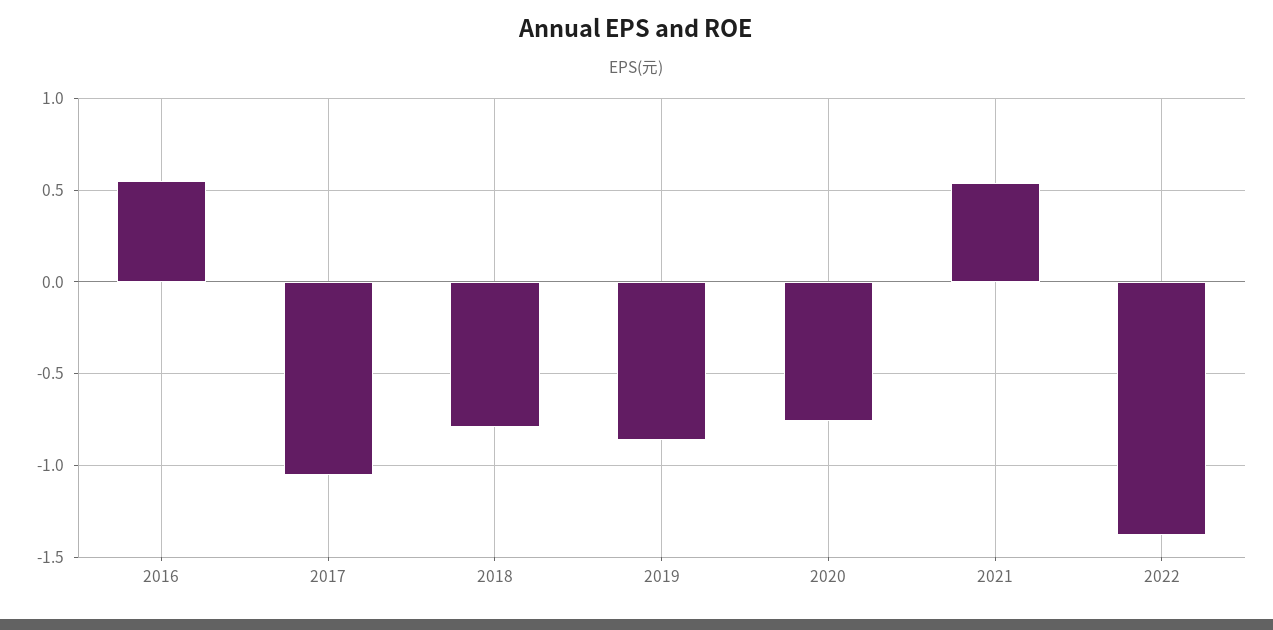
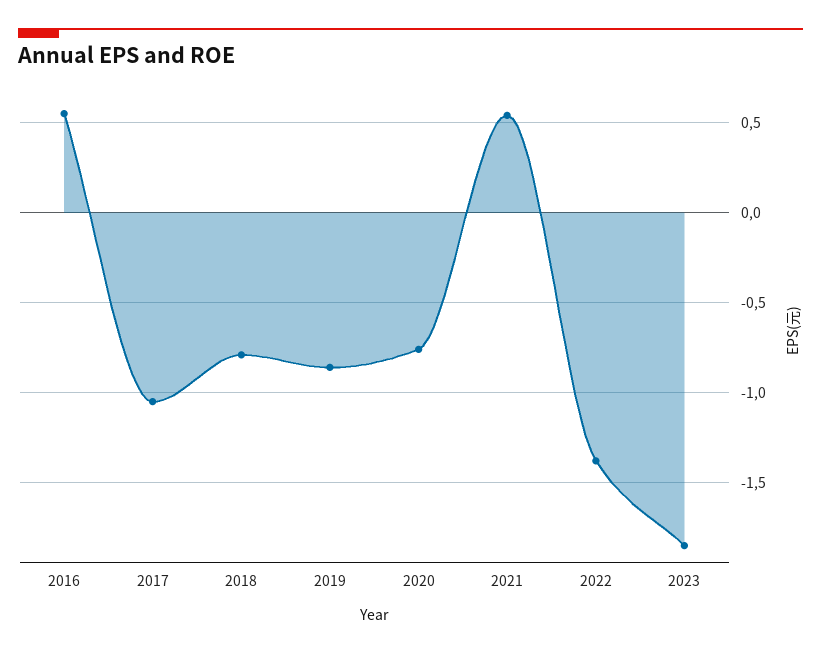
2023: none -> -1.85

